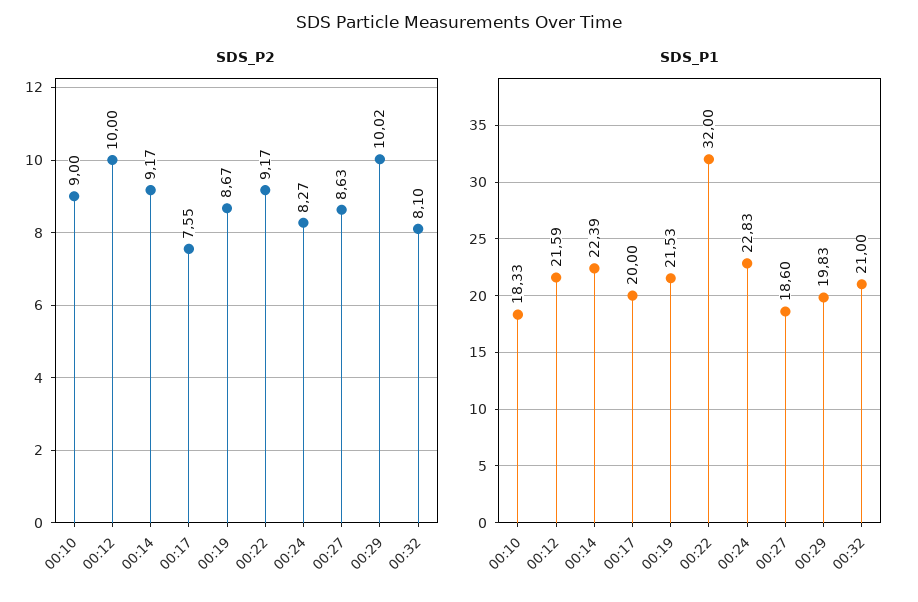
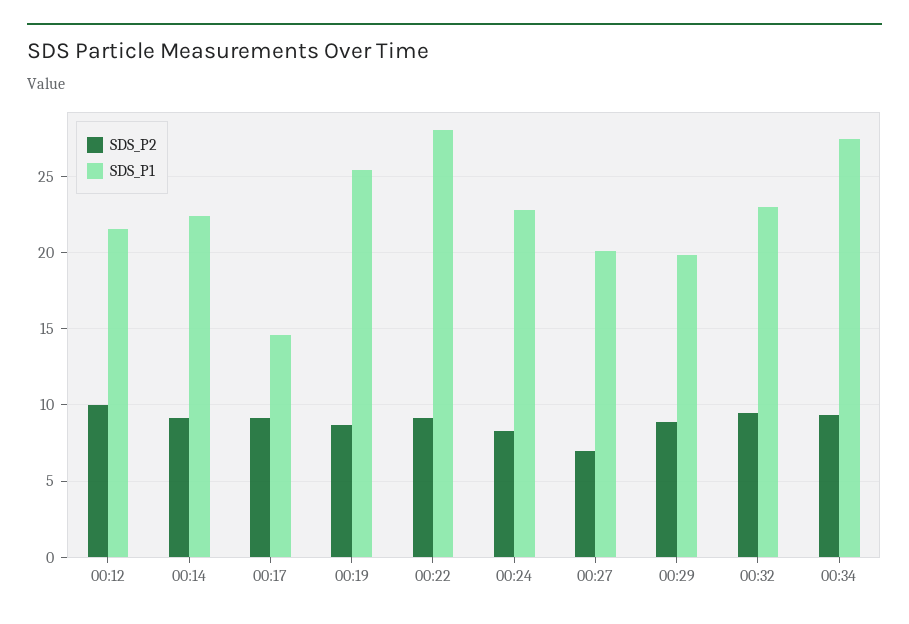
SDS_P2, 00:10: 9 -> none
SDS_P2, 00:17: 7.55 -> 9
SDS_P2, 00:27: 8.63 -> 7
SDS_P2, 00:29: 10.02 -> 9
SDS_P2, 00:32: 8.1 -> 9.5
SDS_P1, 00:10: 18.33 -> none
SDS_P1, 00:17: 20 -> 14.5
SDS_P1, 00:19: 21.53 -> 25.5
SDS_P1, 00:22: 32 -> 28
SDS_P1, 00:27: 18.6 -> 20
SDS_P1, 00:32: 21 -> 23
SDS_P2, 00:34: none -> 9.5
SDS_P1, 00:34: none -> 27.5

